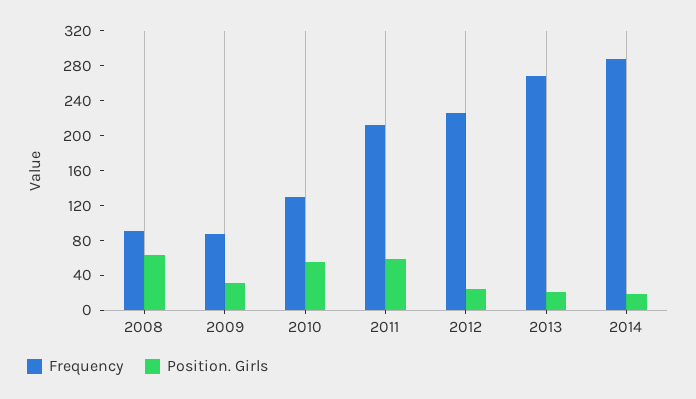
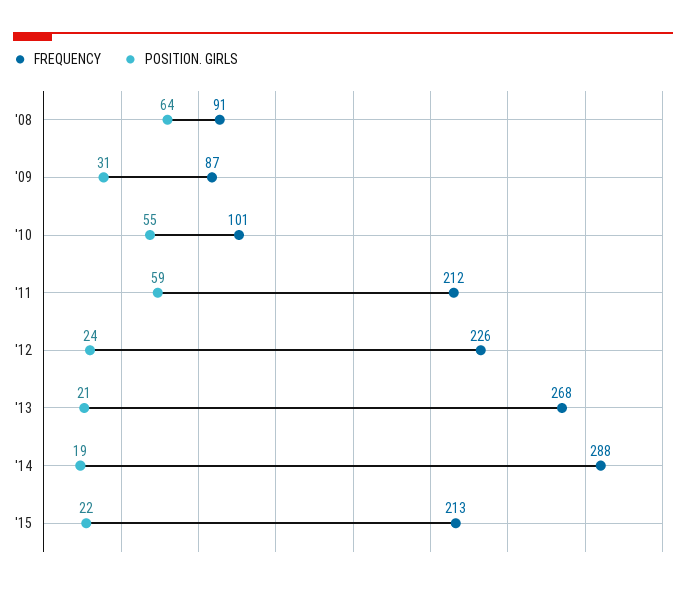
Frequency, 2010: 130 -> 101
Frequency, '15: none -> 213
Position. Girls, '15: none -> 22

